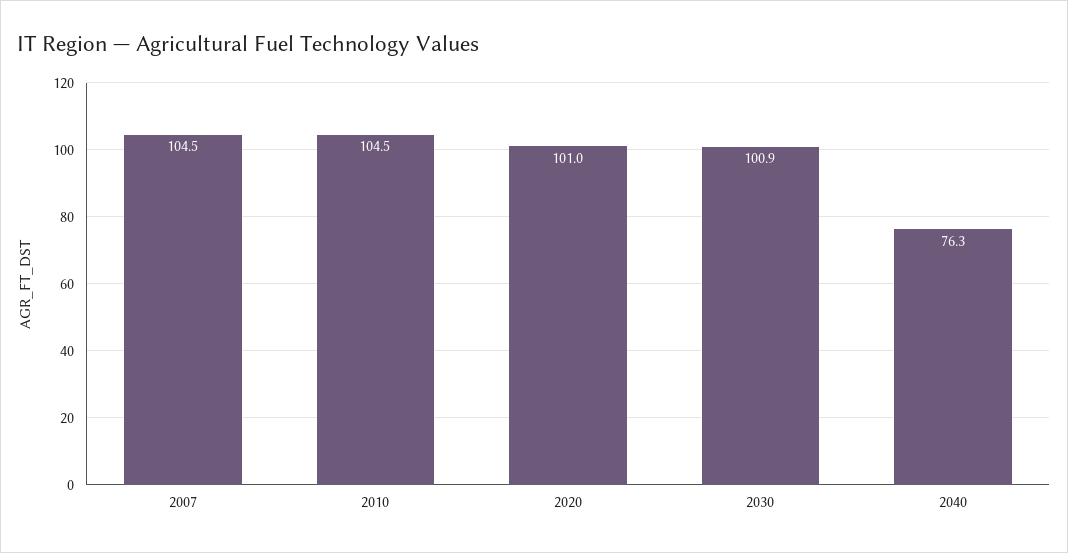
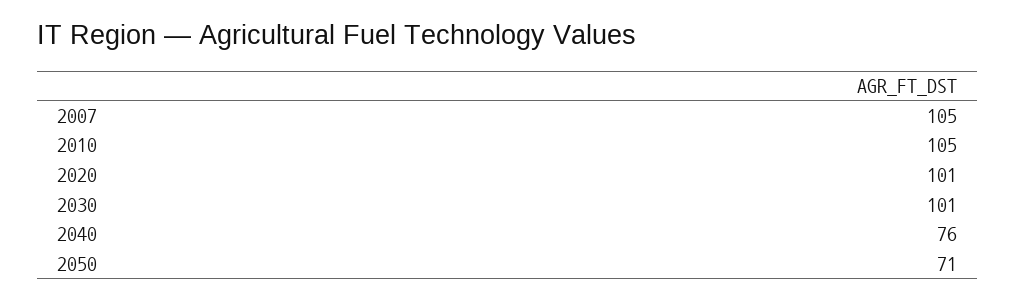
2050: none -> 71

